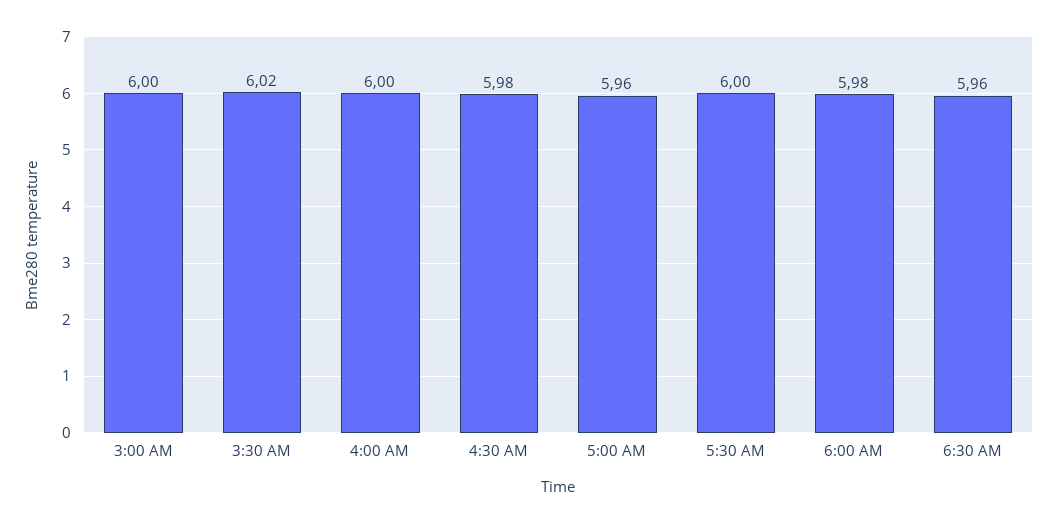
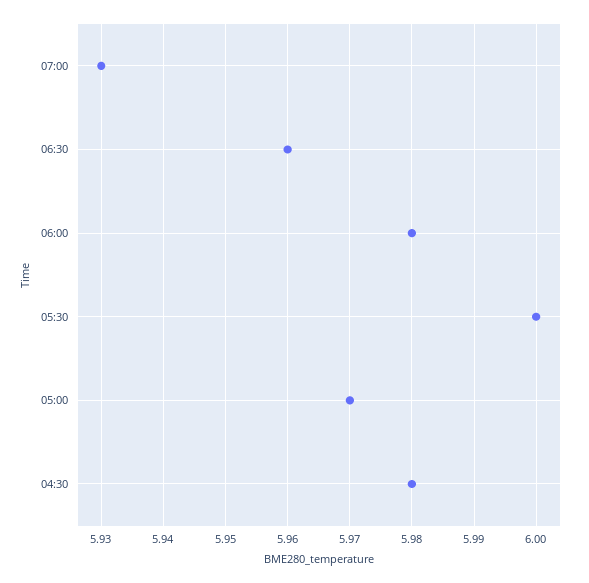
3:00 AM: 6 -> none
3:30 AM: 6.02 -> none
4:00 AM: 6 -> none
5:00 AM: 5.96 -> 5.97
07:00: none -> 5.93

